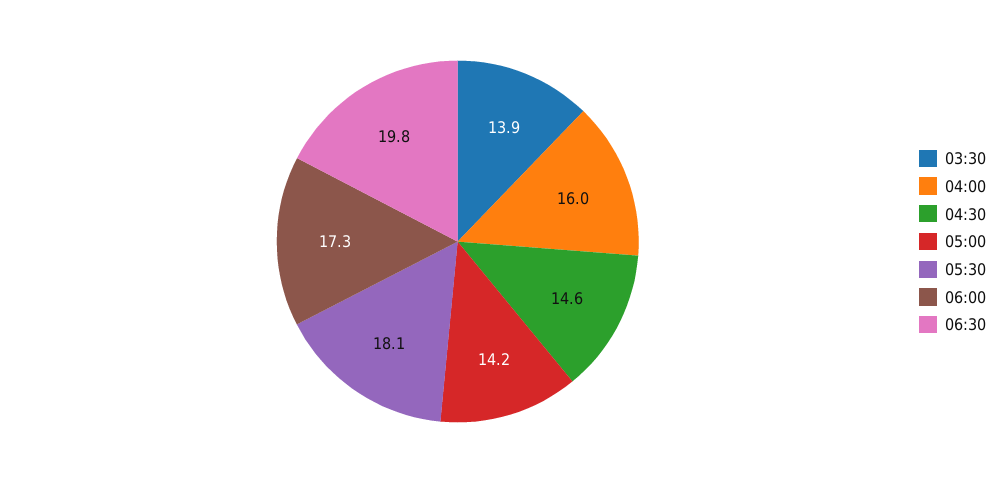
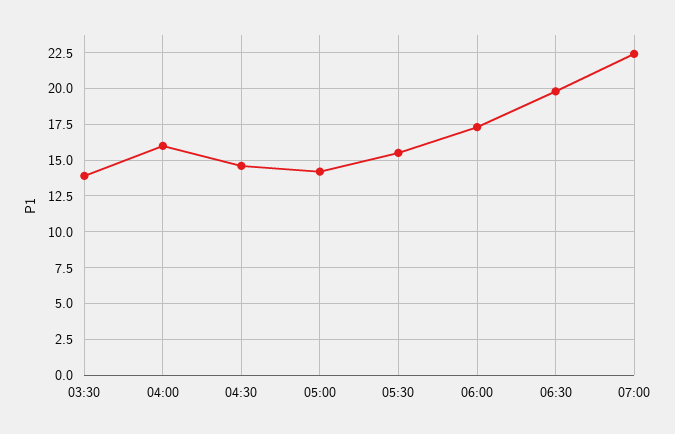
05:30: 18.1 -> 15.5
07:00: none -> 22.5

